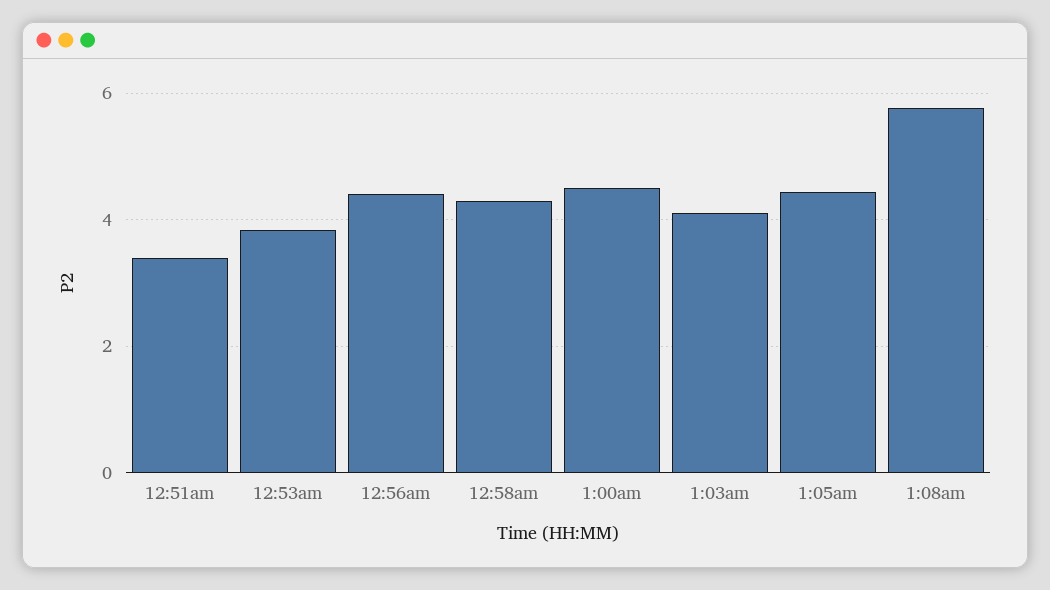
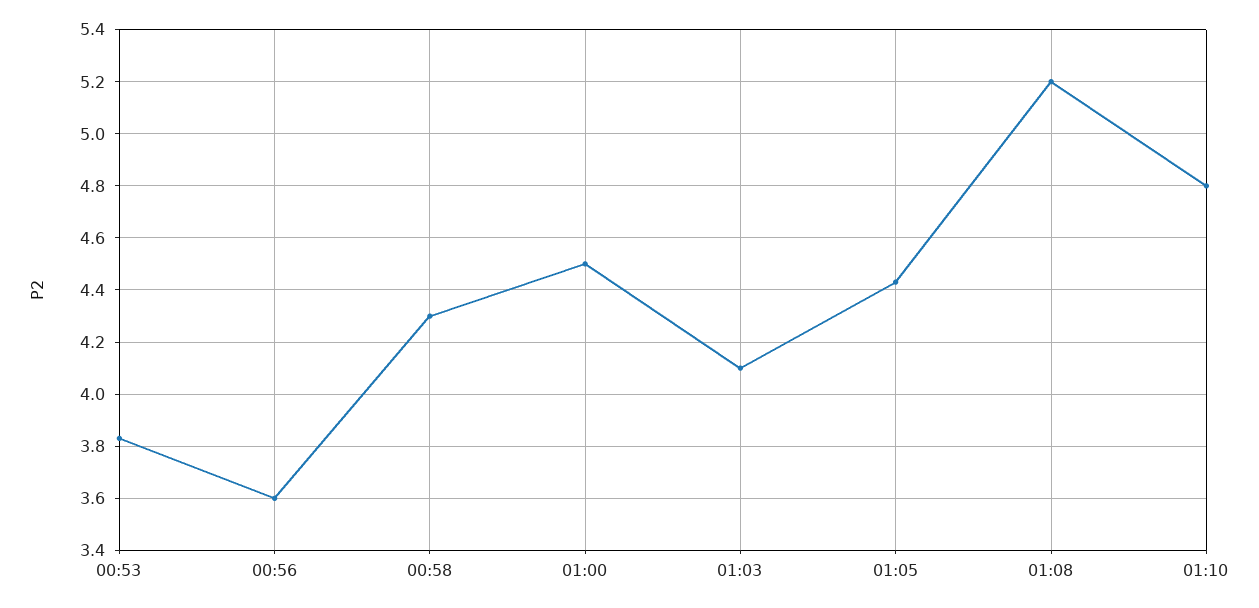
12:51am: 3.4 -> none
12:56am: 4.4 -> 3.6
1:08am: 5.8 -> 5.2
01:10: none -> 4.8

